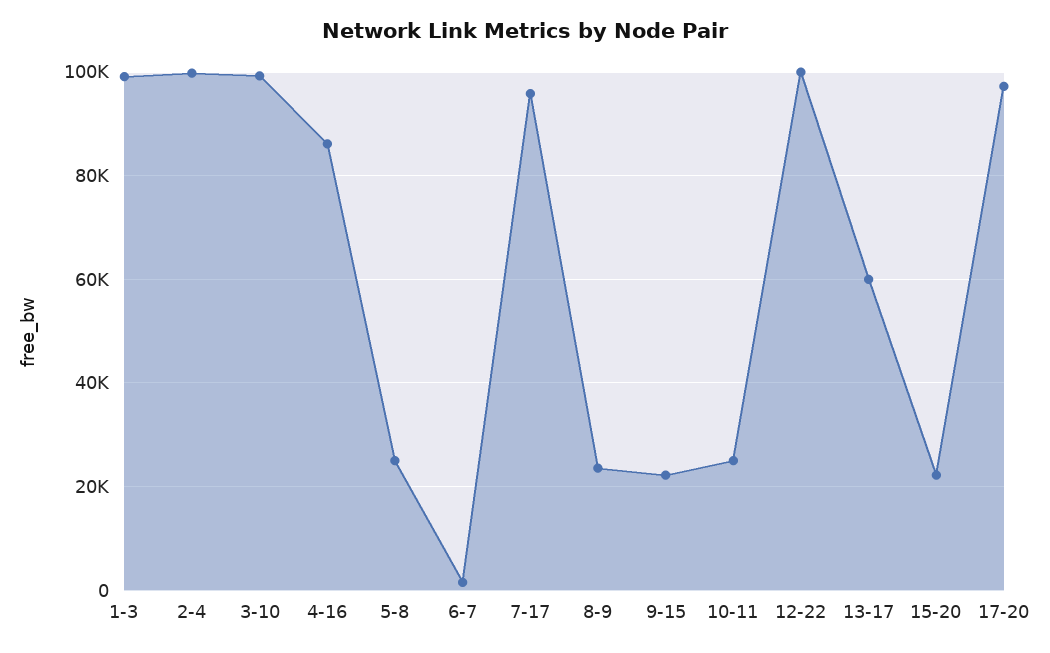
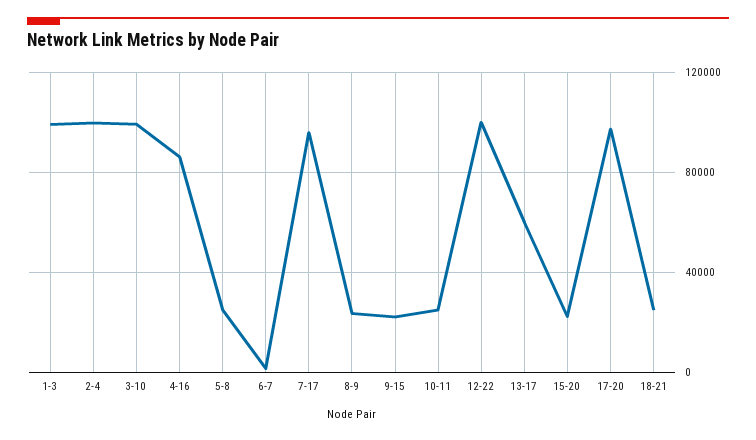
18-21: none -> 25000

